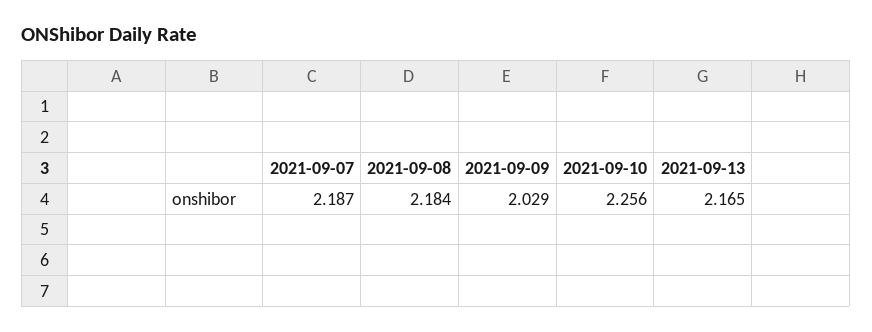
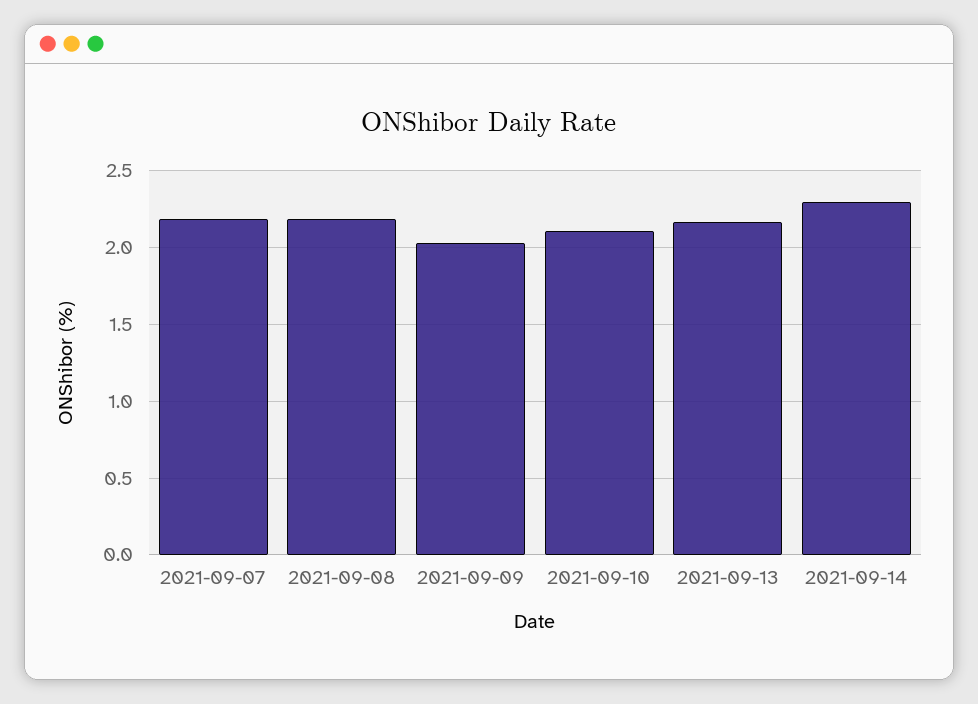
2021-09-10: 2.256 -> 2.1
2021-09-14: none -> 2.3

